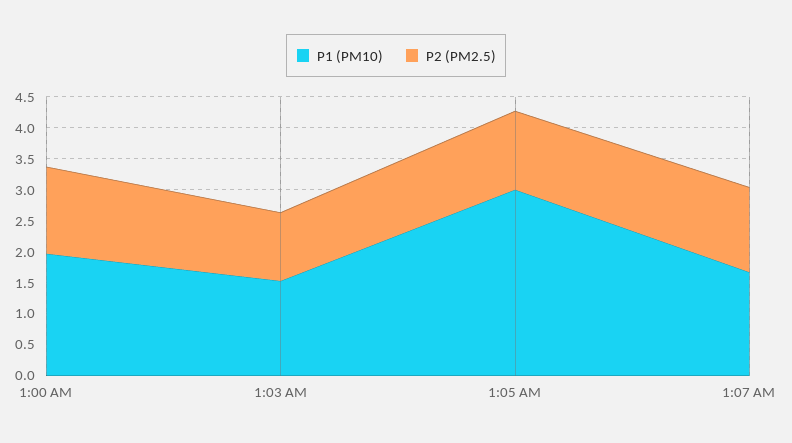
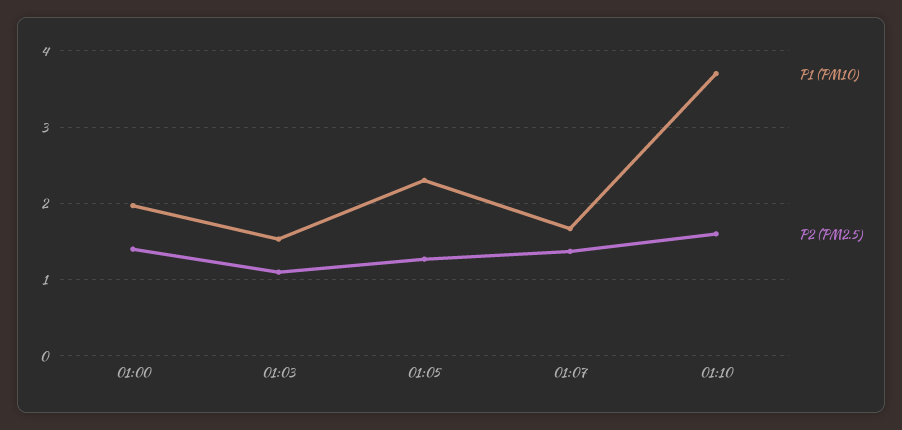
P1 (PM10), 1:05 AM: 3 -> 2.3
P1 (PM10), 01:10: none -> 3.7
P2 (PM2.5), 01:10: none -> 1.6

